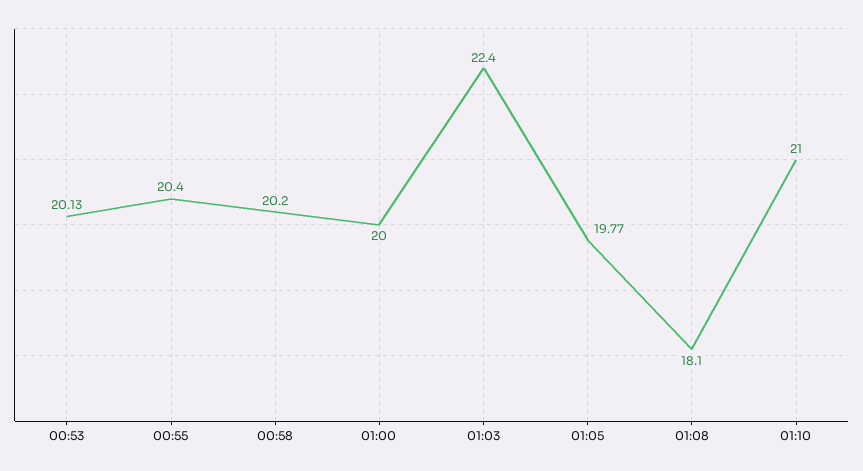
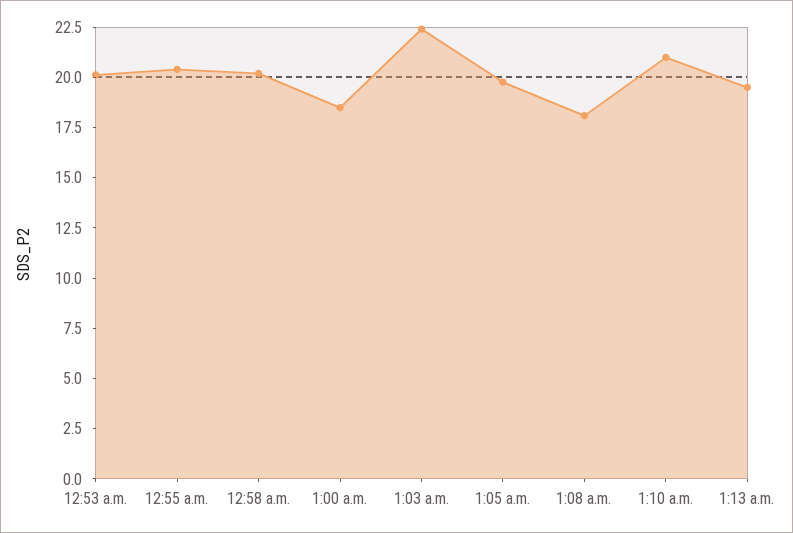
01:00: 20 -> 18.5
1:13 a.m.: none -> 19.5

